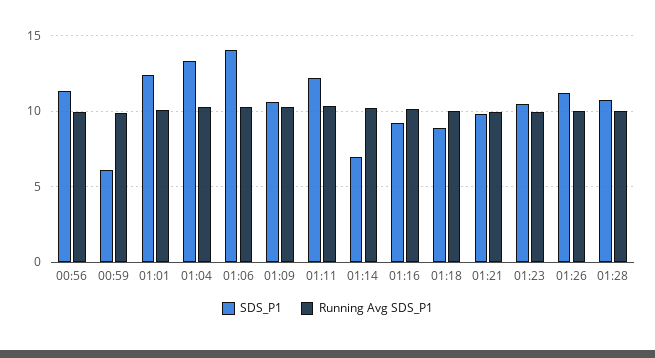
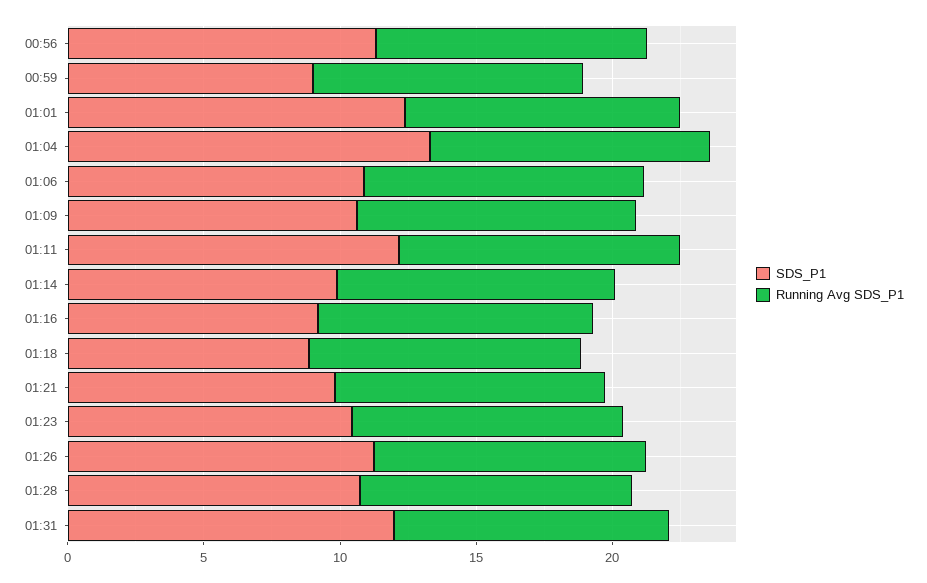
SDS_P1, 00:59: 6 -> 9
SDS_P1, 01:06: 14 -> 11
SDS_P1, 01:14: 7 -> 10
SDS_P1, 01:31: none -> 12
Running Avg SDS_P1, 01:31: none -> 10

